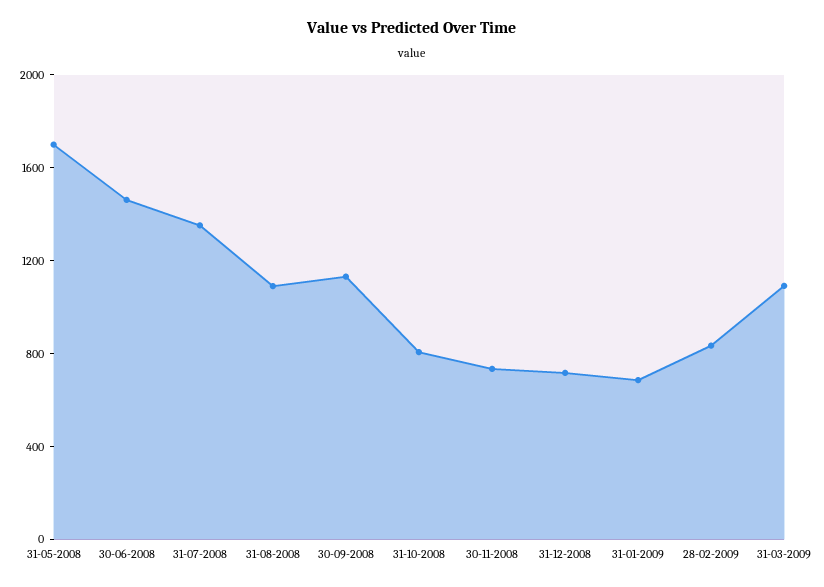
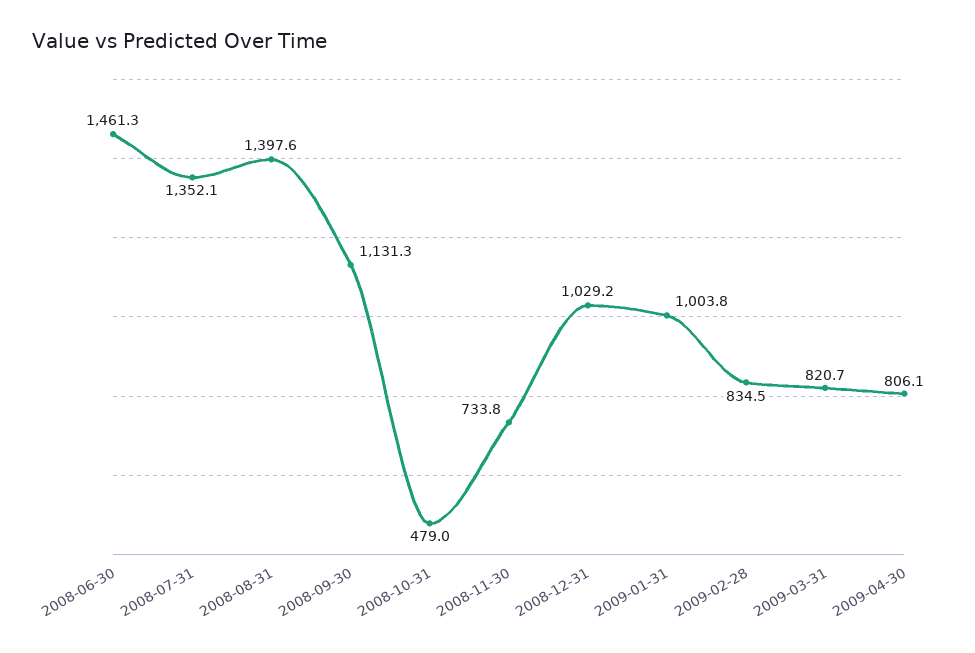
31-05-2008: 1700 -> none
31-08-2008: 1100 -> 1397.6
31-10-2008: 800 -> 479
31-12-2008: 700 -> 1029.2
31-01-2009: 700 -> 1003.8
31-03-2009: 1100 -> 820.7
2009-04-30: none -> 806.1

